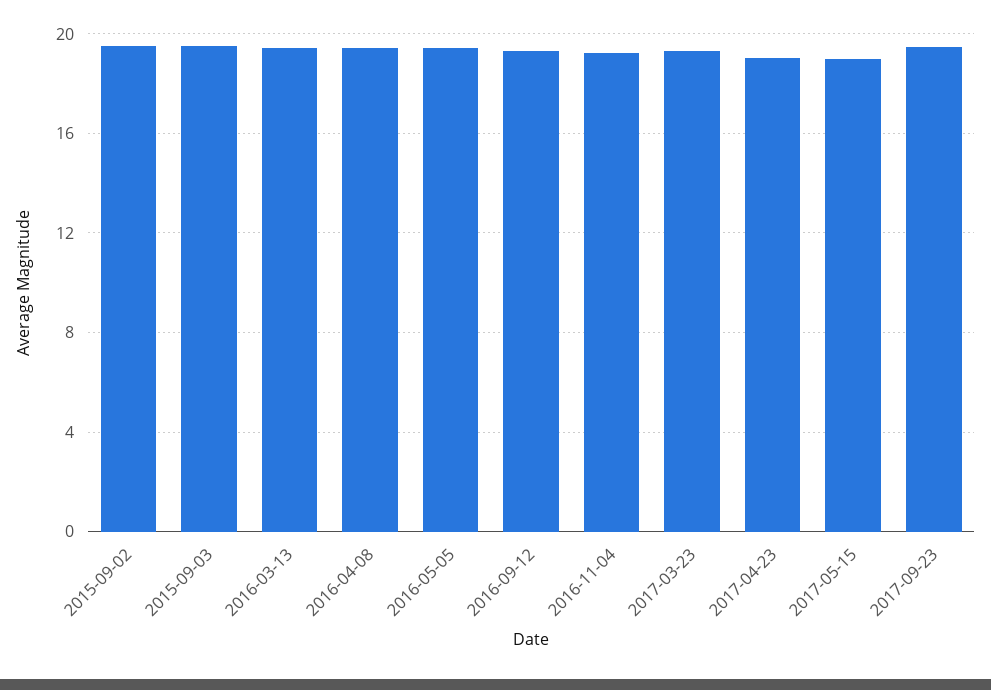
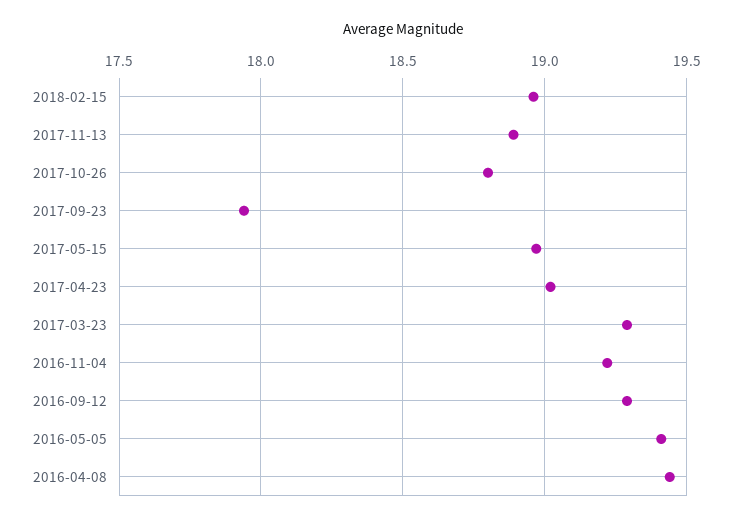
2015-09-02: 19.5 -> none
2015-09-03: 19.5 -> none
2016-03-13: 19.5 -> none
2017-09-23: 19.5 -> 17.95
2018-02-15: none -> 18.95
2017-11-13: none -> 18.9
2017-10-26: none -> 18.8

